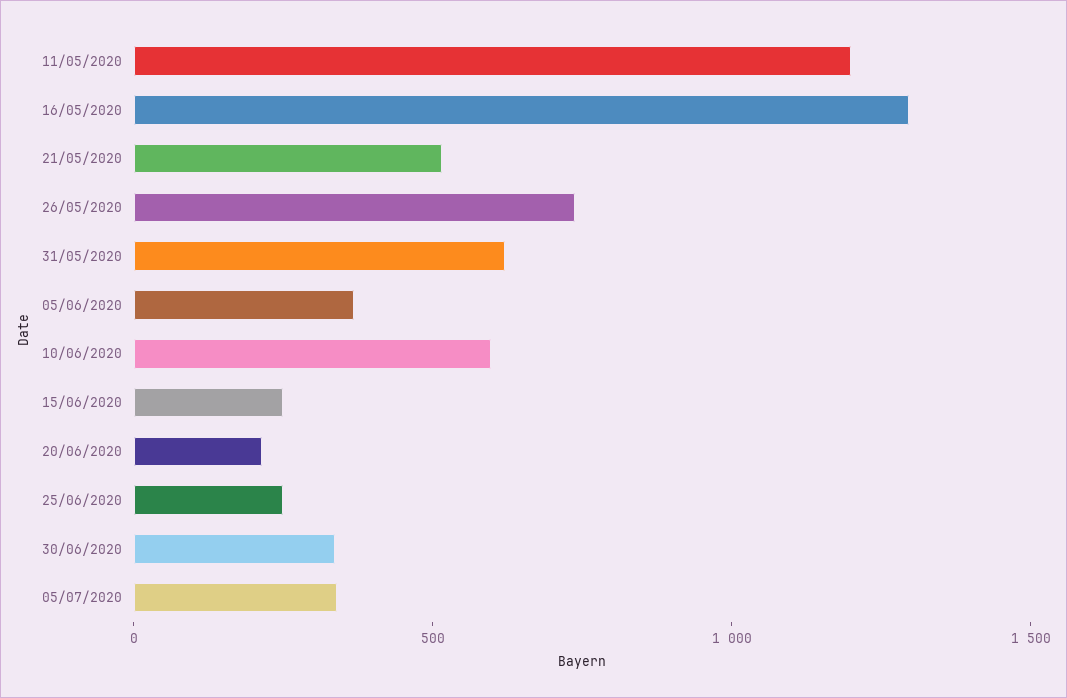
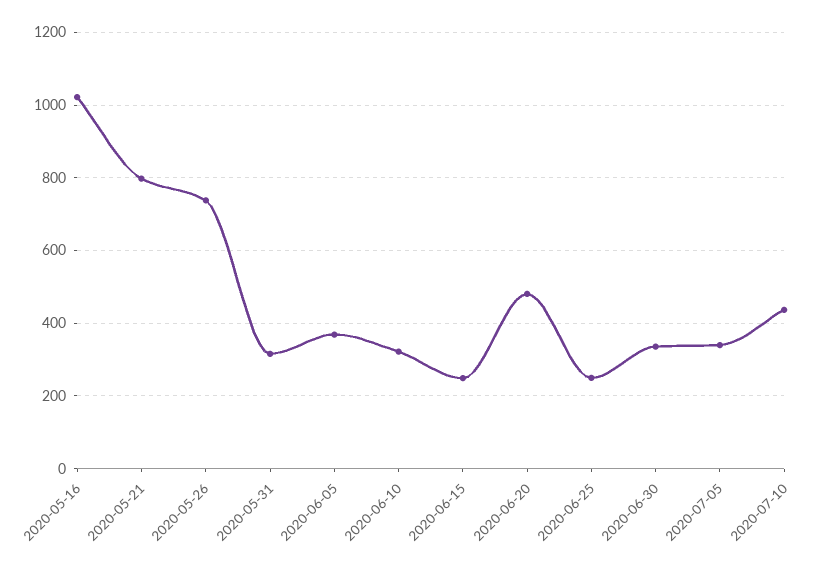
11/05/2020: 1200 -> none
16/05/2020: 1300 -> 1020
21/05/2020: 500 -> 800
31/05/2020: 600 -> 320
10/06/2020: 600 -> 320
20/06/2020: 200 -> 480
2020-07-10: none -> 440

